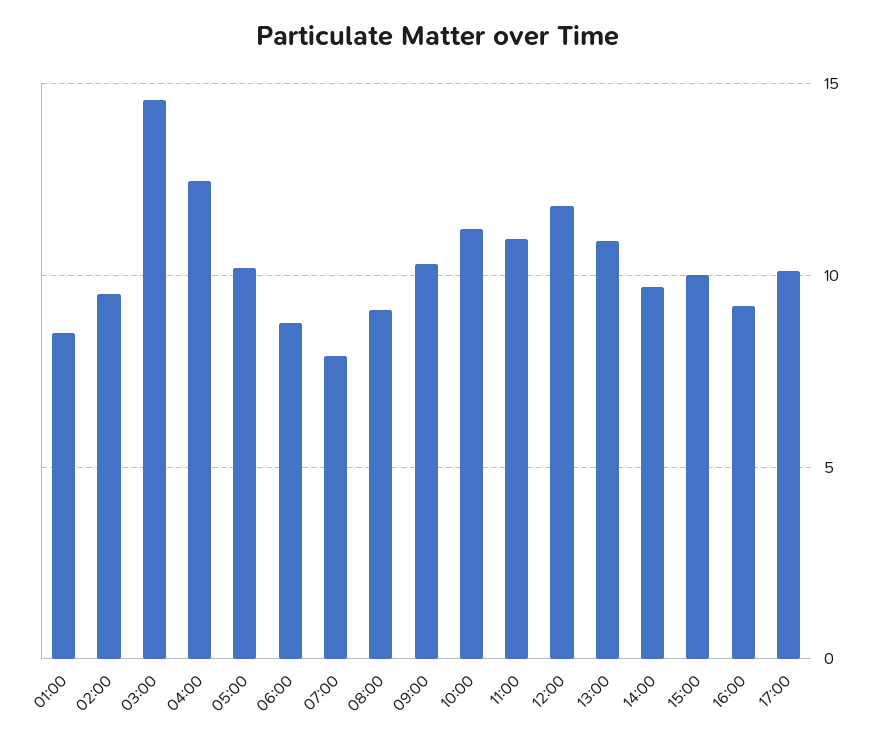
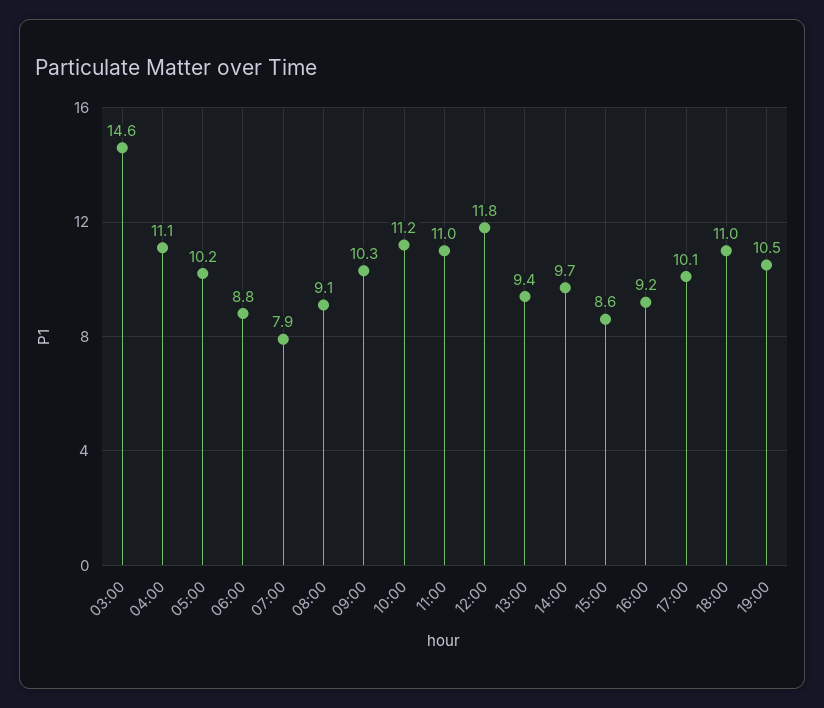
01:00: 8.5 -> none
02:00: 9.5 -> none
04:00: 12.5 -> 11.1
13:00: 11 -> 9.4
15:00: 10 -> 8.6
18:00: none -> 11
19:00: none -> 10.5

